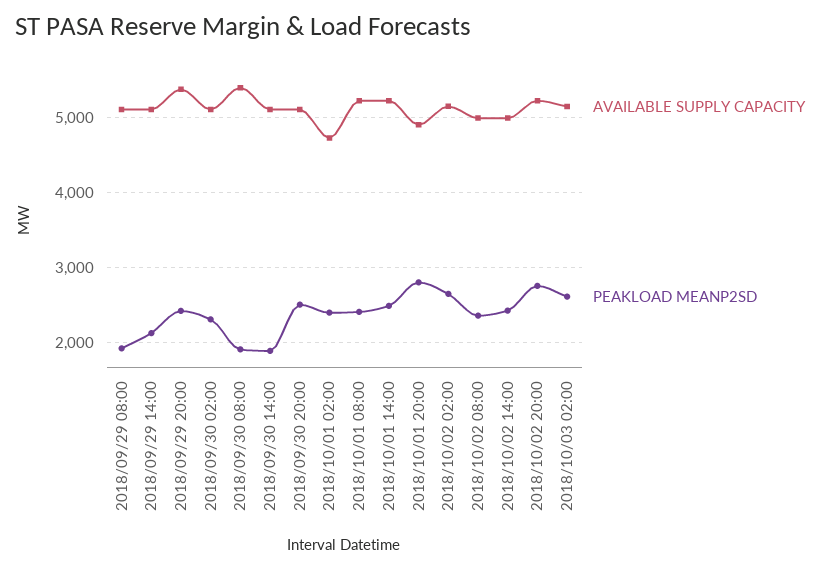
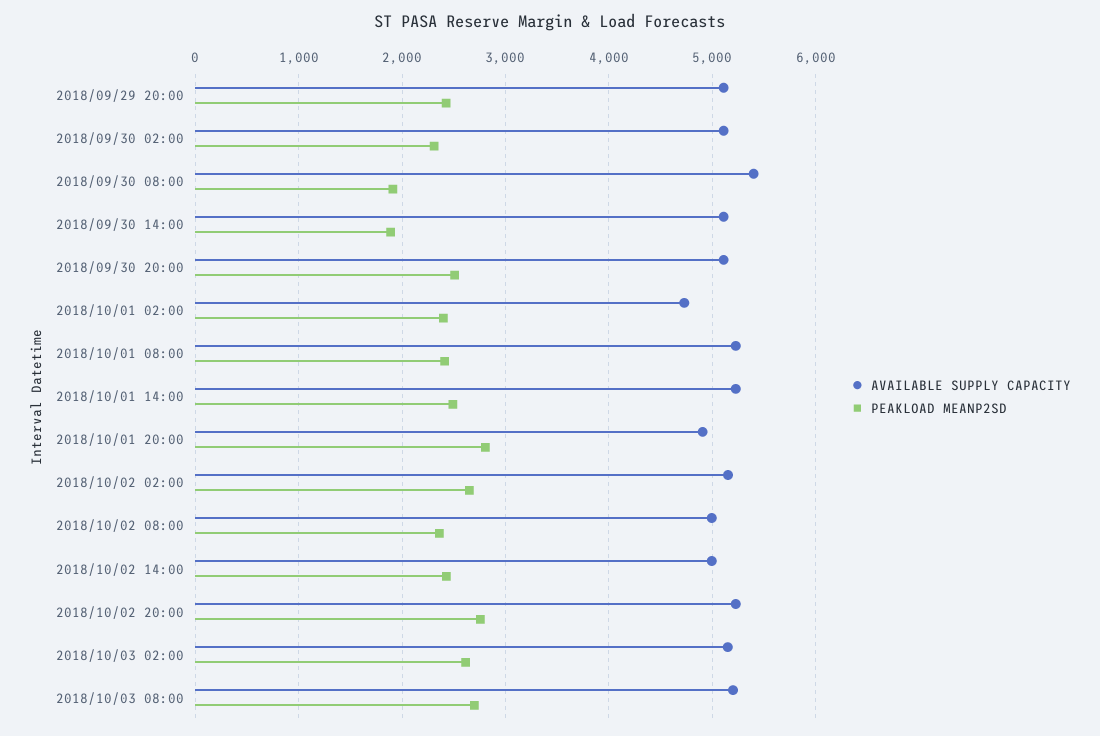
AVAILABLE SUPPLY CAPACITY, 2018/09/29 08:00: 5100 -> none
PEAKLOAD MEANP2SD, 2018/09/29 08:00: 1900 -> none
AVAILABLE SUPPLY CAPACITY, 2018/09/29 14:00: 5100 -> none
PEAKLOAD MEANP2SD, 2018/09/29 14:00: 2100 -> none
AVAILABLE SUPPLY CAPACITY, 2018/09/29 20:00: 5400 -> 5100
AVAILABLE SUPPLY CAPACITY, 2018/10/03 08:00: none -> 5200
PEAKLOAD MEANP2SD, 2018/10/03 08:00: none -> 2700

